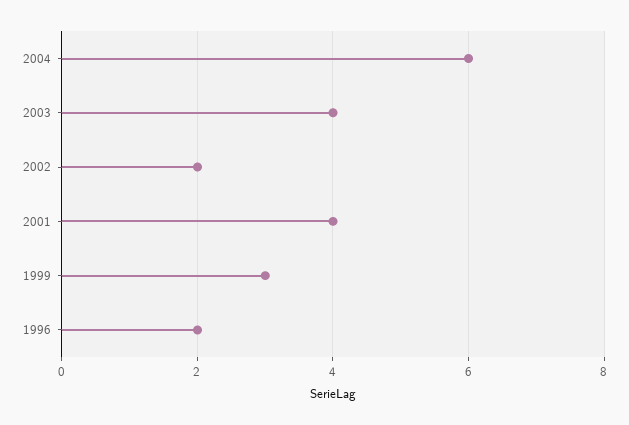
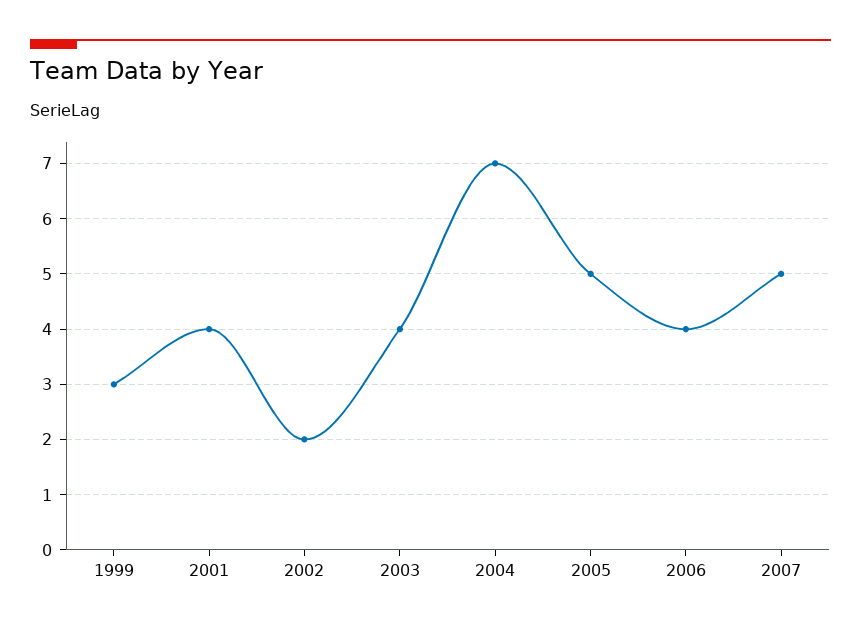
2004: 6 -> 7
1996: 2 -> none
2005: none -> 5
2006: none -> 4
2007: none -> 5

